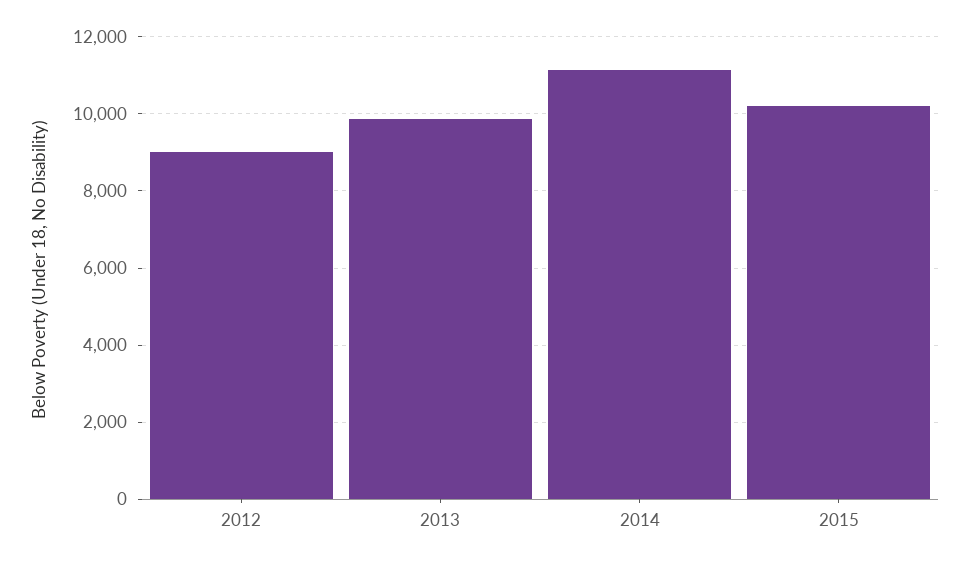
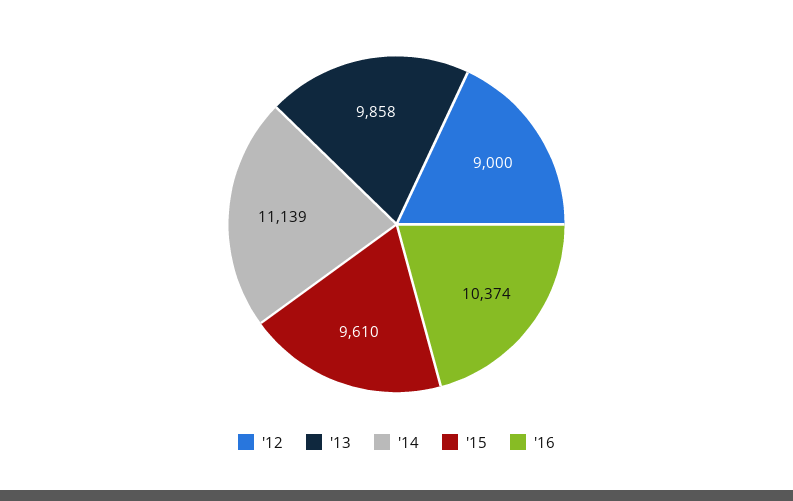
2015: 10200 -> 9610
'16: none -> 10374

